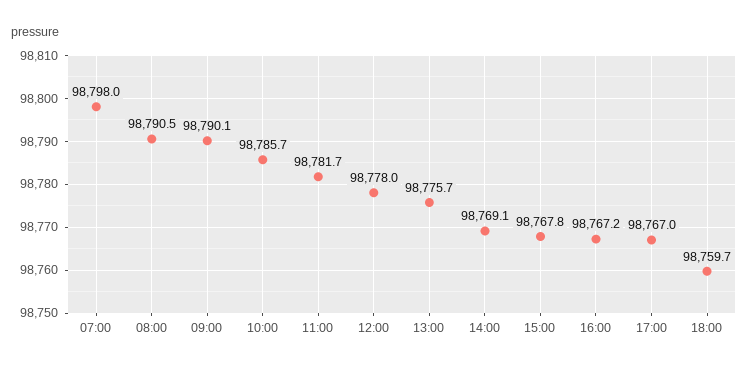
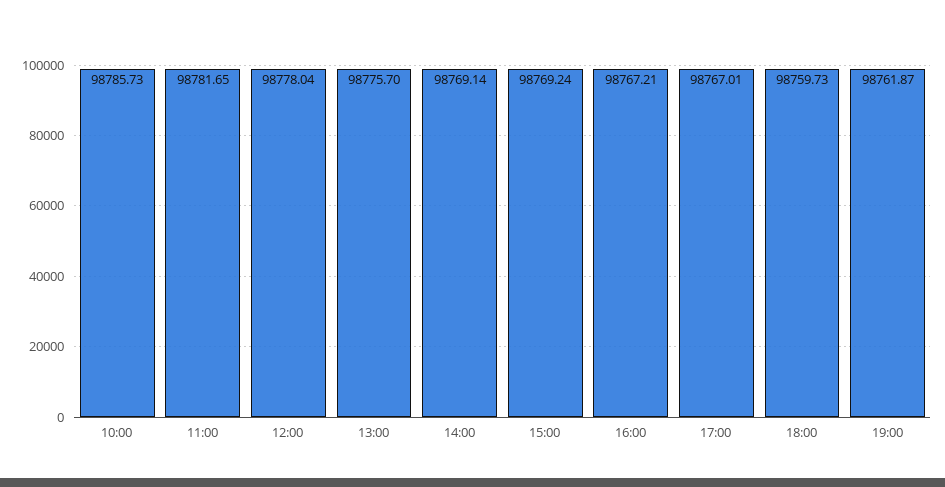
07:00: 98798 -> none
08:00: 98790.5 -> none
09:00: 98790.1 -> none
15:00: 98767.8 -> 98769.24
19:00: none -> 98761.87

